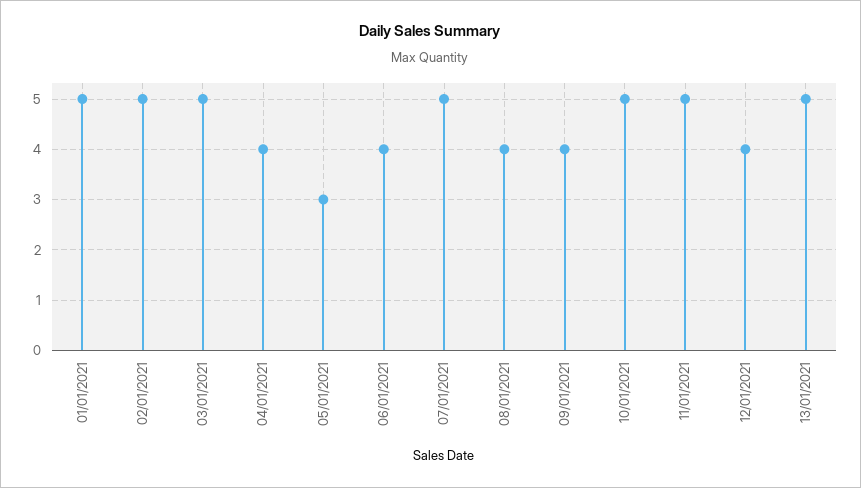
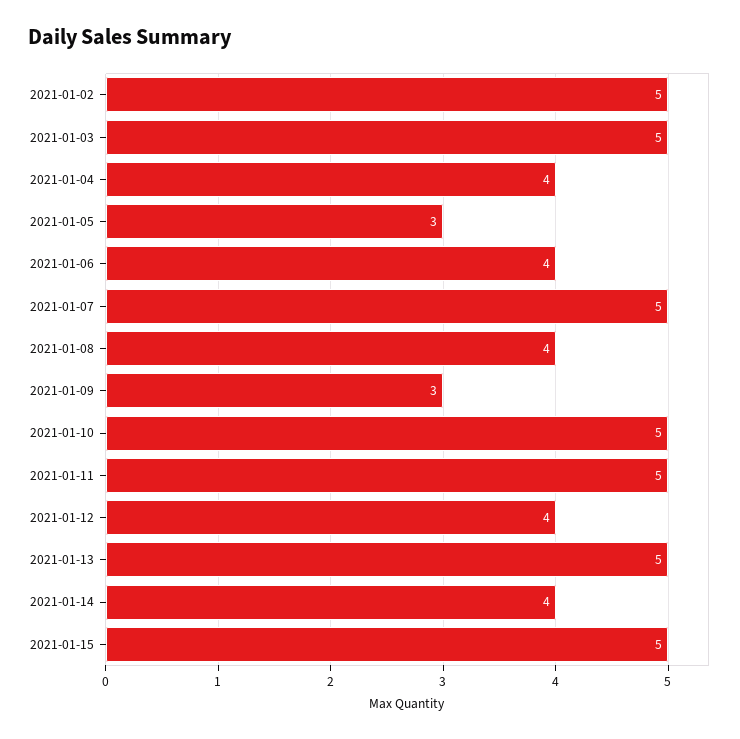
01/01/2021: 5 -> none
09/01/2021: 4 -> 3
2021-01-14: none -> 4
2021-01-15: none -> 5

